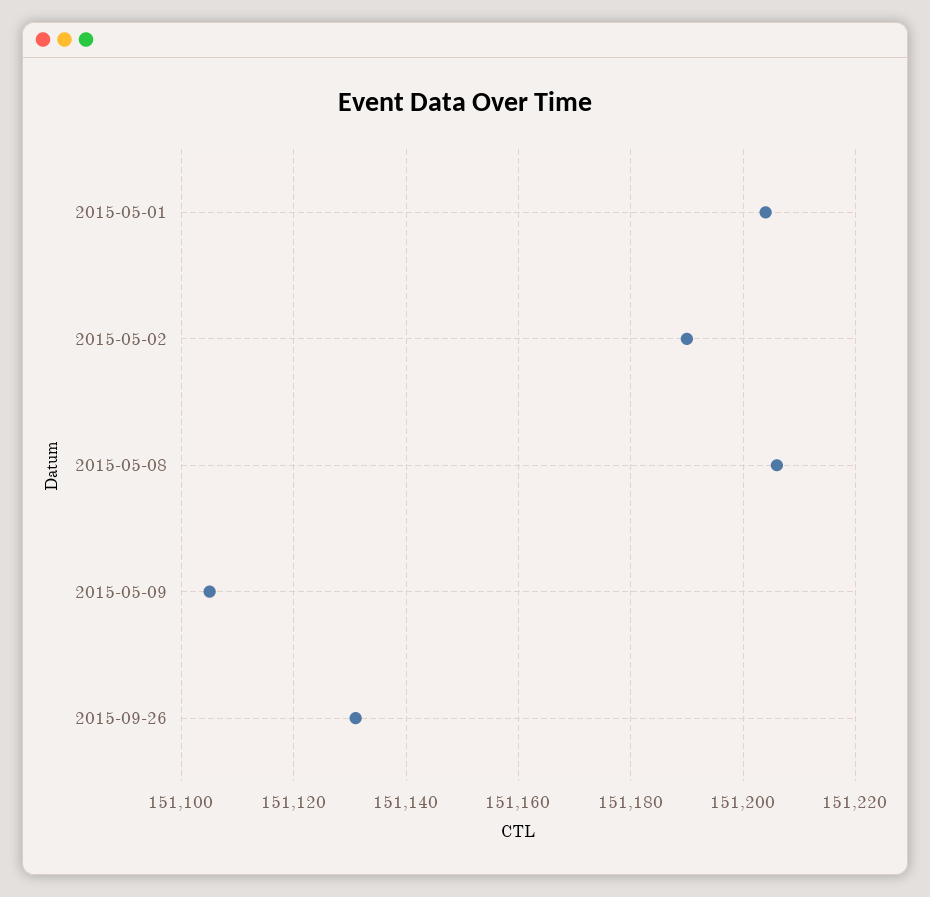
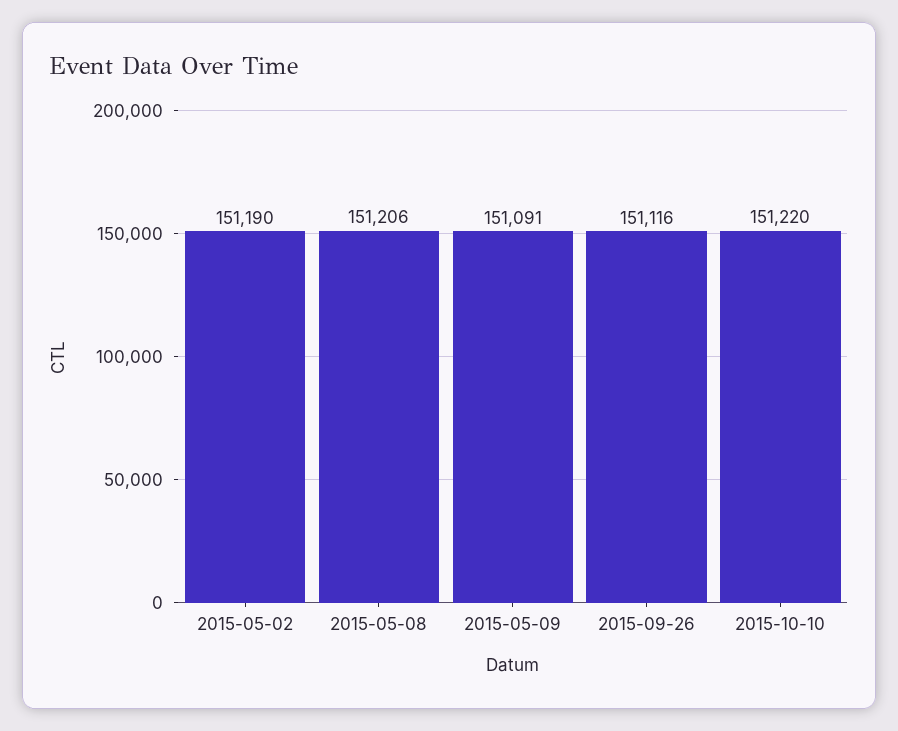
2015-05-01: 151205 -> none
2015-05-09: 151105 -> 151091
2015-09-26: 151130 -> 151116
2015-10-10: none -> 151220

